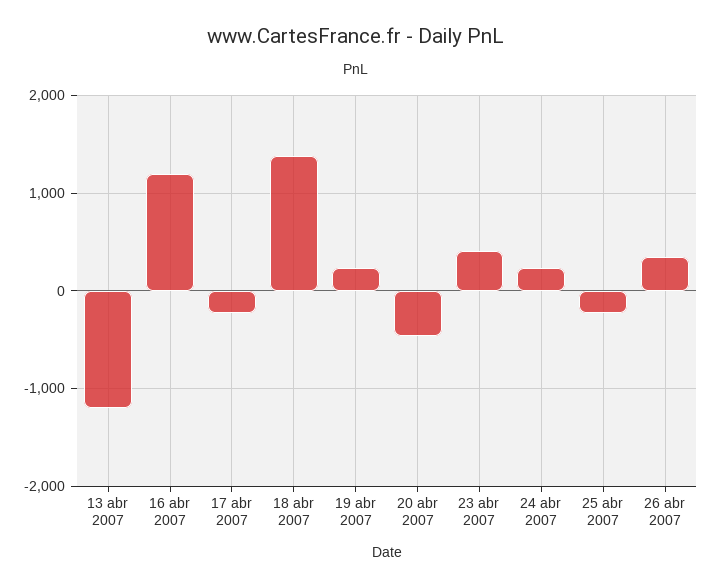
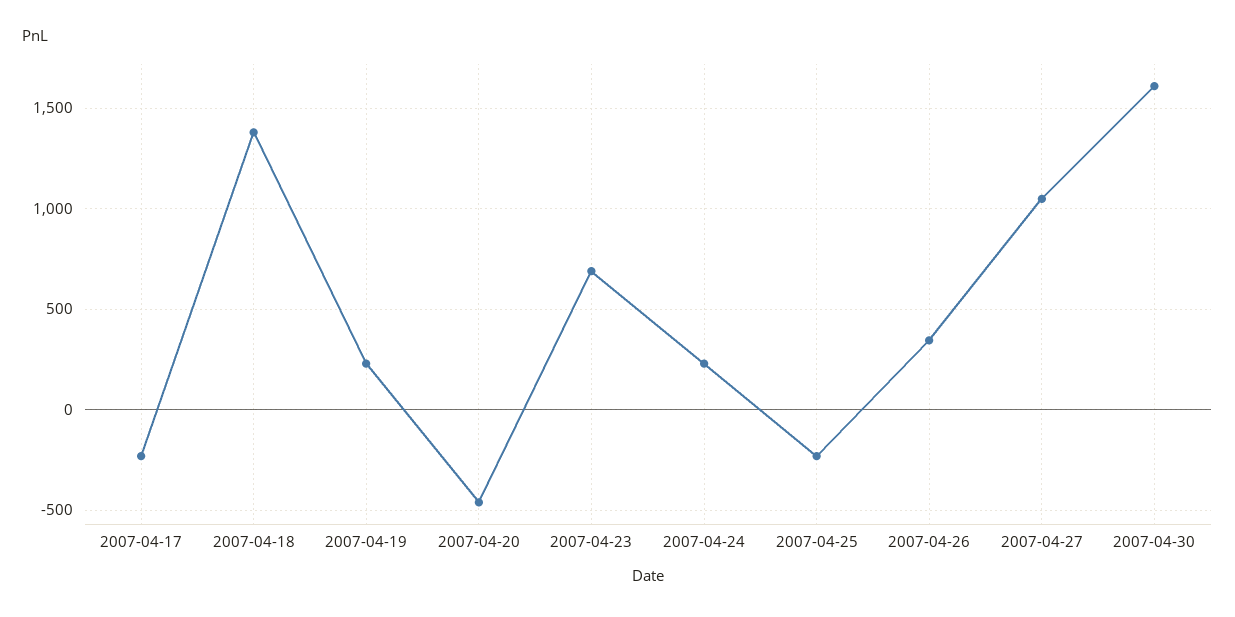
13 abr 2007: -1200 -> none
16 abr 2007: 1200 -> none
23 abr 2007: 400 -> 700
2007-04-27: none -> 1050
2007-04-30: none -> 1600

